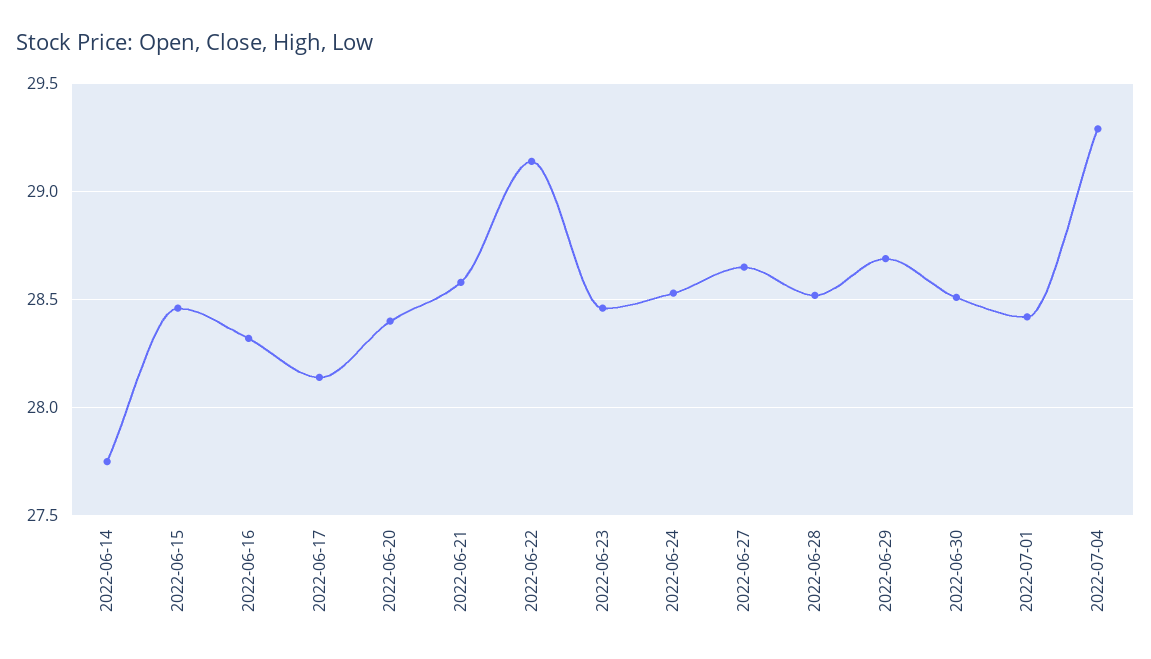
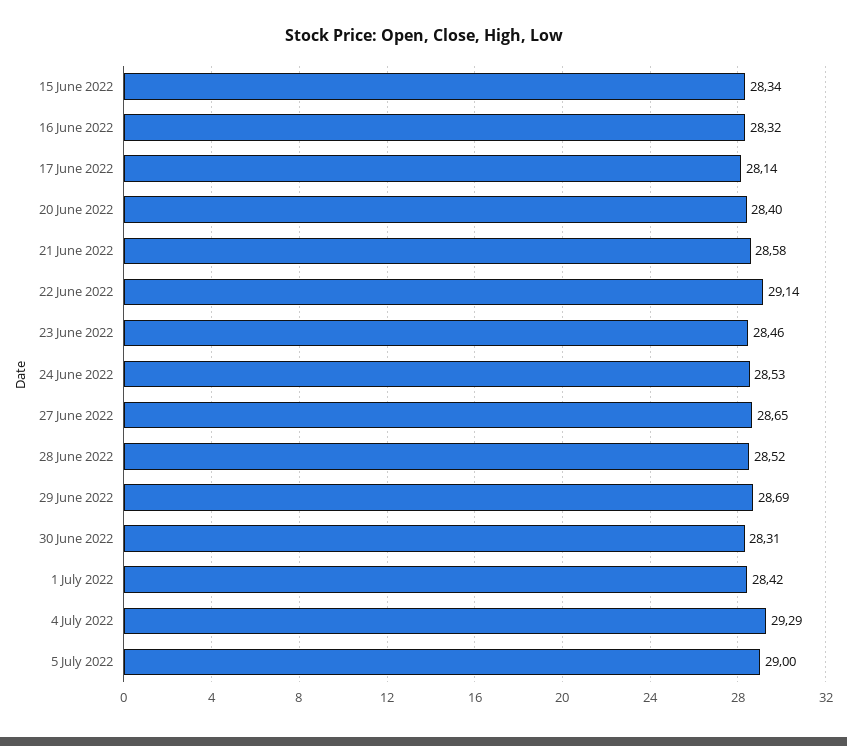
2022-06-14: 27.75 -> none
2022-06-15: 28.45 -> 28.34
2022-06-30: 28.5 -> 28.31
5 July 2022: none -> 29

